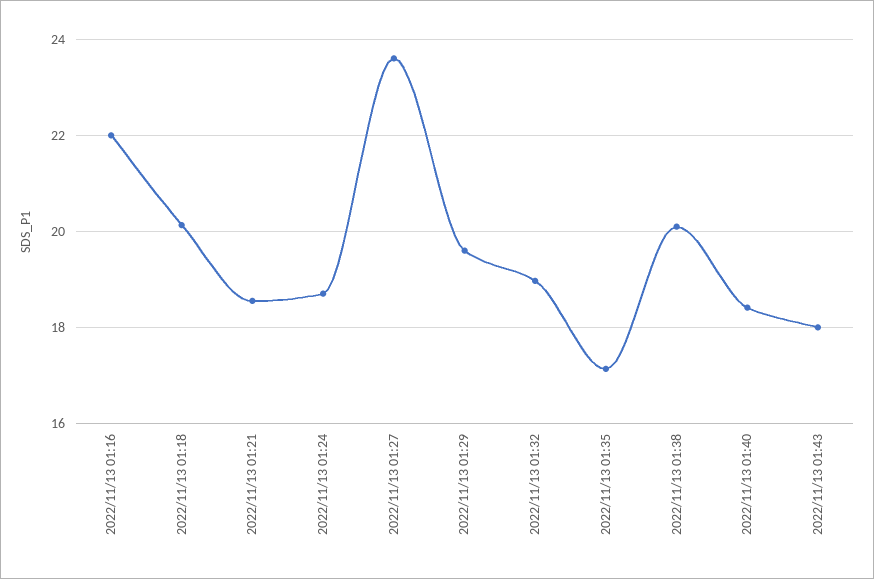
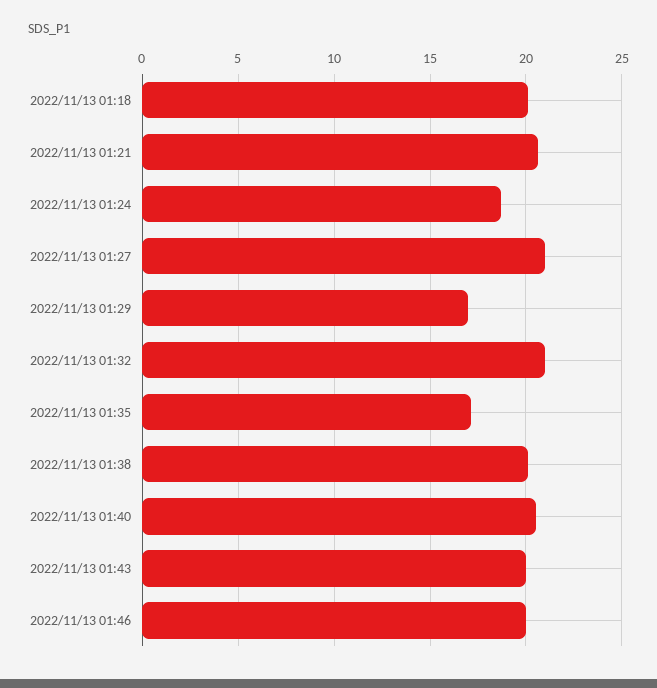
2022/11/13 01:16: 22 -> none
2022/11/13 01:21: 18.6 -> 20.5
2022/11/13 01:27: 23.6 -> 21
2022/11/13 01:29: 19.6 -> 17
2022/11/13 01:32: 19 -> 21
2022/11/13 01:40: 18.4 -> 20.5
2022/11/13 01:43: 18 -> 20
2022/11/13 01:46: none -> 20

